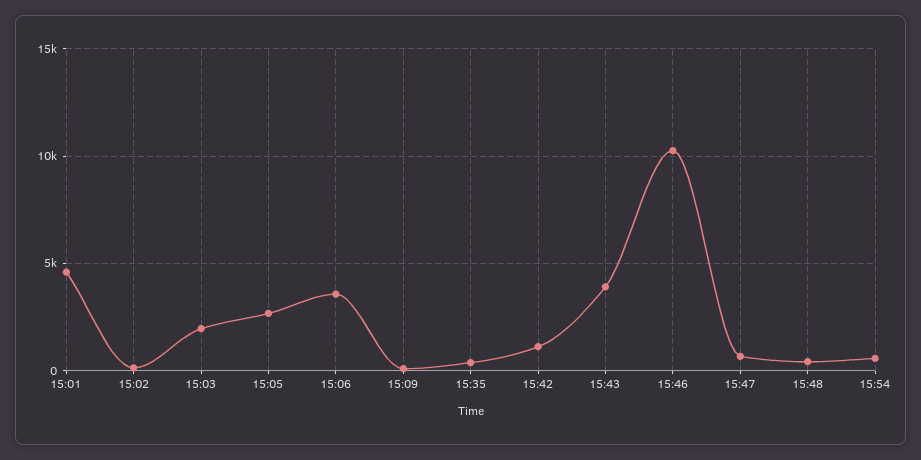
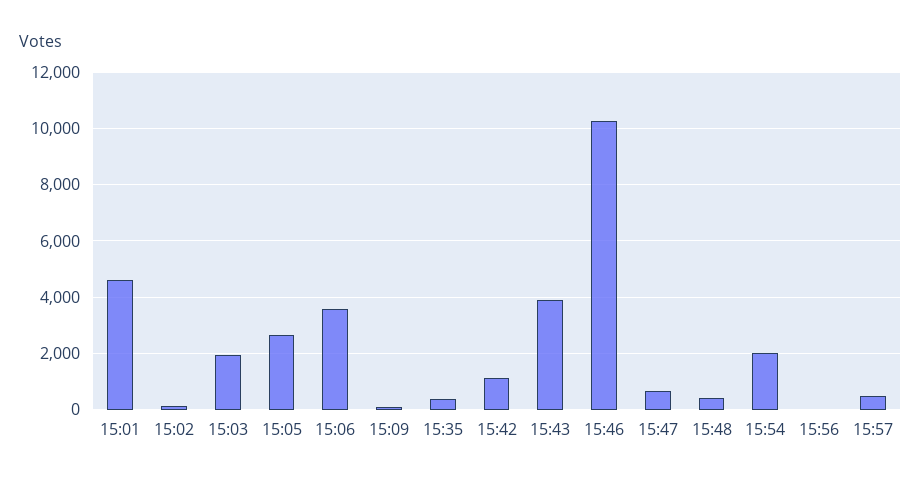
15:54: 500 -> 2000
15:56: none -> 0
15:57: none -> 500

